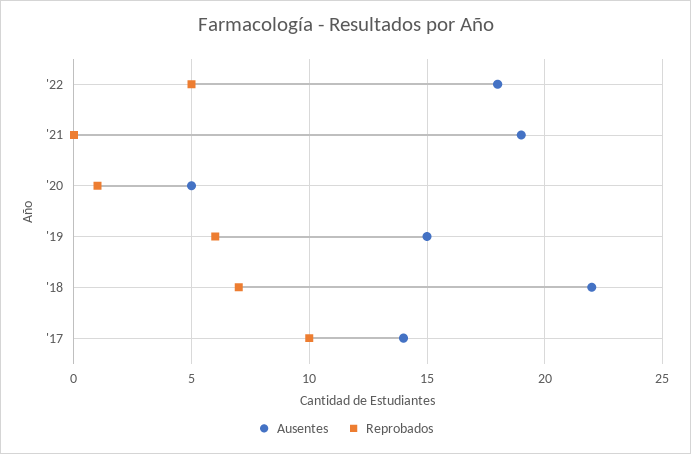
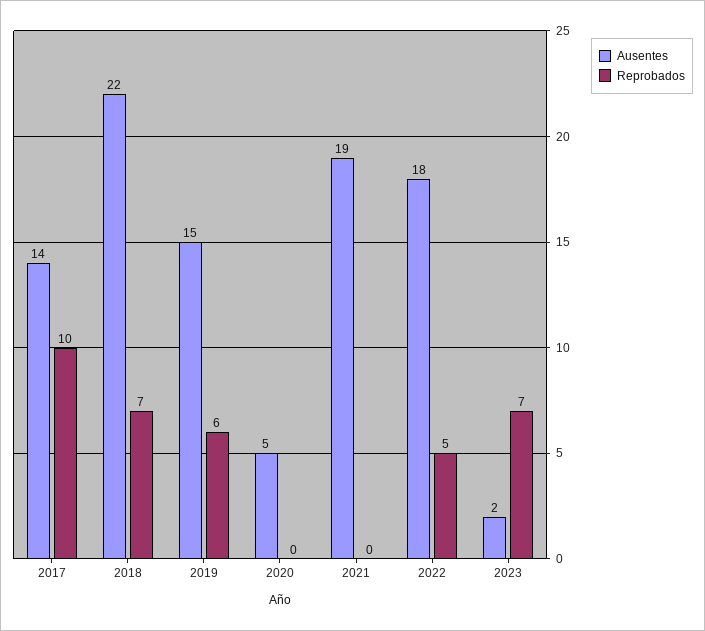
Reprobados, '20: 1 -> 0
Ausentes, 2023: none -> 2
Reprobados, 2023: none -> 7

